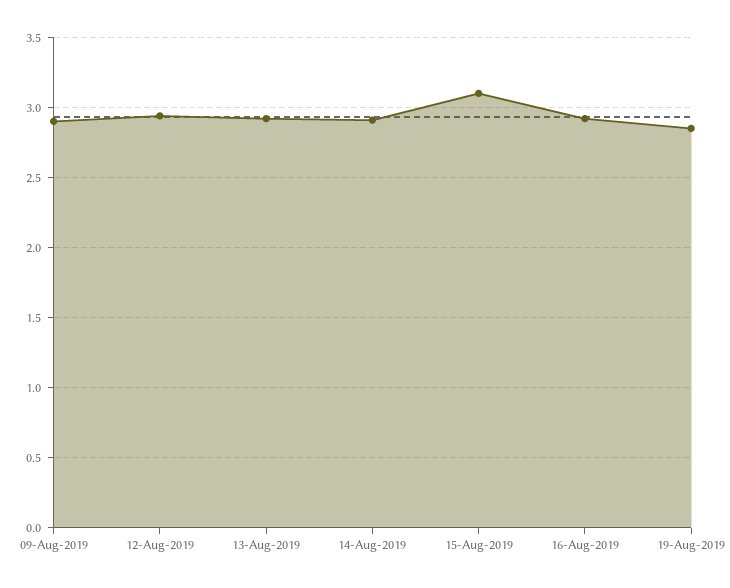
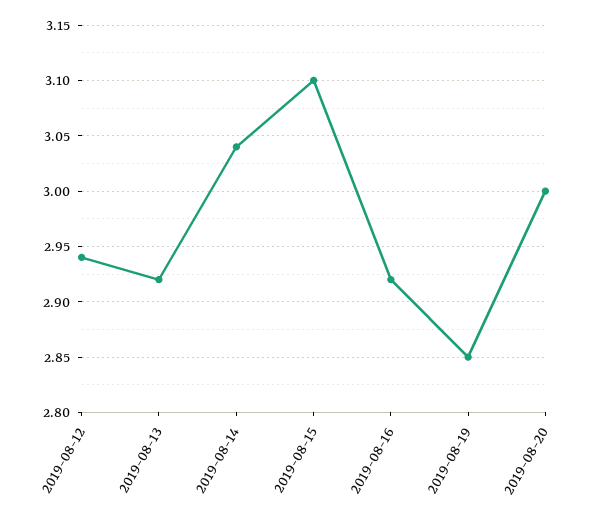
09-Aug-2019: 2.9 -> none
14-Aug-2019: 2.9 -> 3.04
2019-08-20: none -> 3

